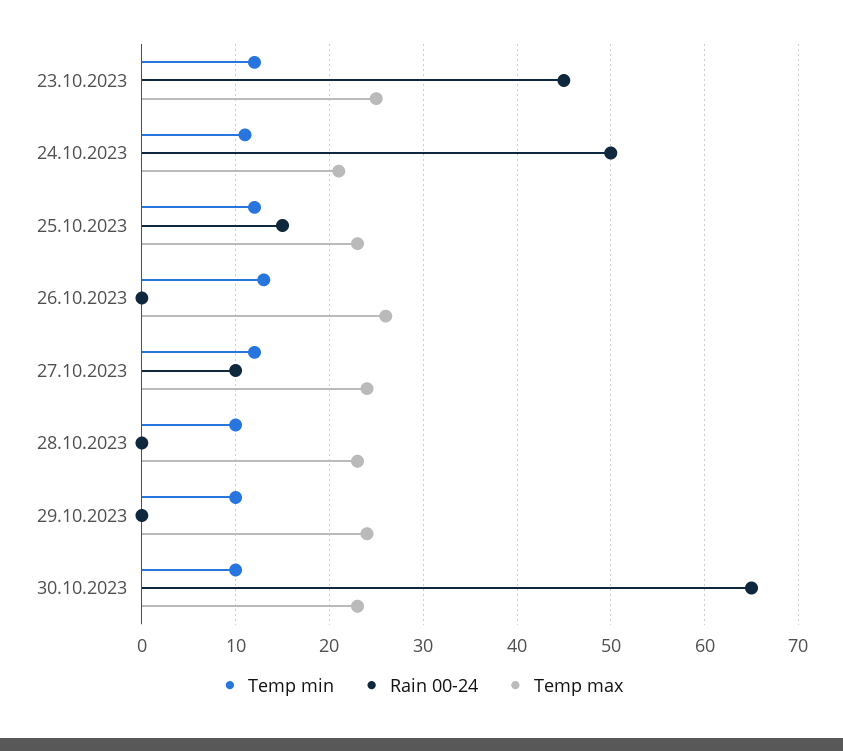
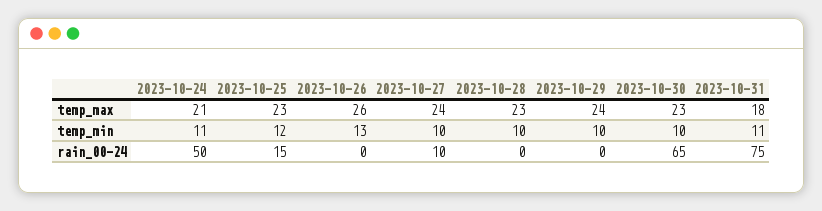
Temp min, 23.10.2023: 12 -> none
Rain 00-24, 23.10.2023: 45 -> none
Temp max, 23.10.2023: 25 -> none
Temp min, 27.10.2023: 12 -> 10
Temp max, 2023-10-31: none -> 18
Temp min, 2023-10-31: none -> 11
Rain 00-24, 2023-10-31: none -> 75

